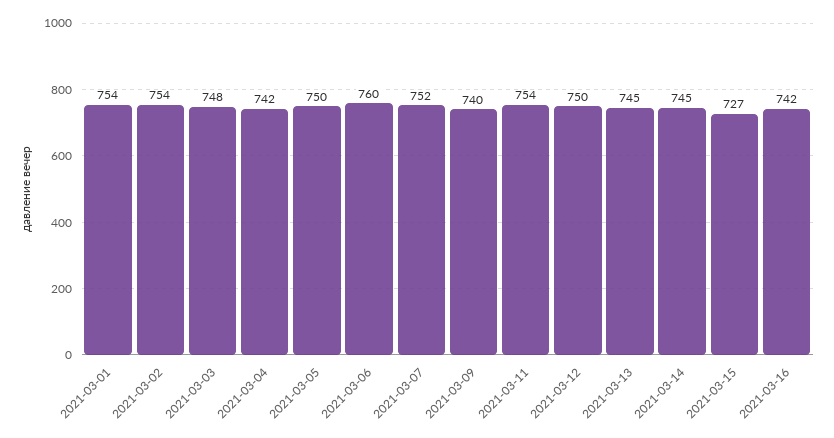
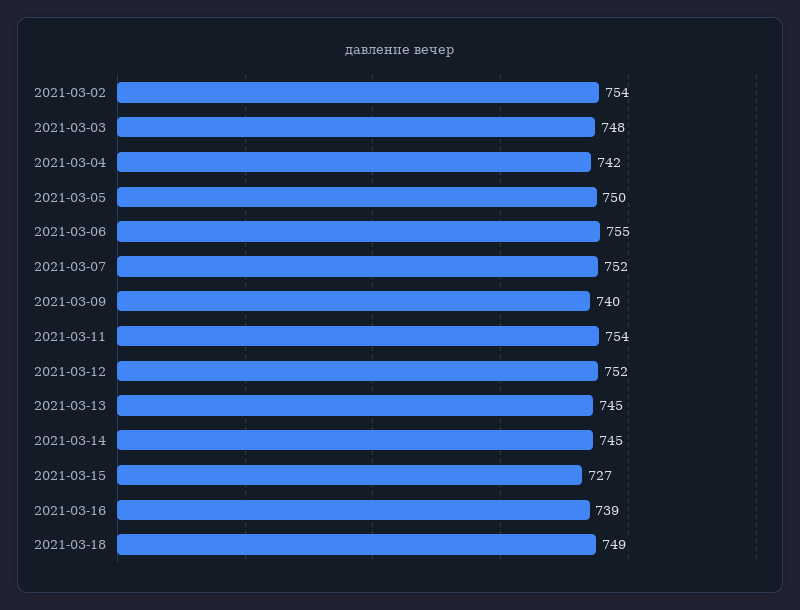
2021-03-01: 754 -> none
2021-03-06: 760 -> 755
2021-03-12: 750 -> 752
2021-03-16: 742 -> 739
2021-03-18: none -> 749

